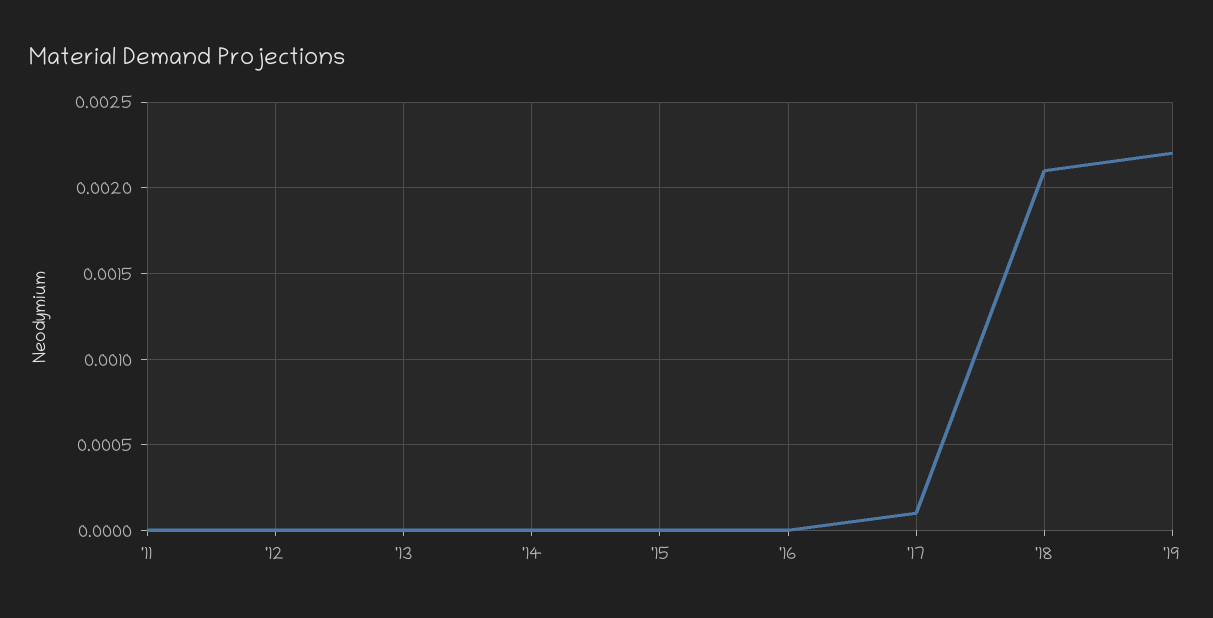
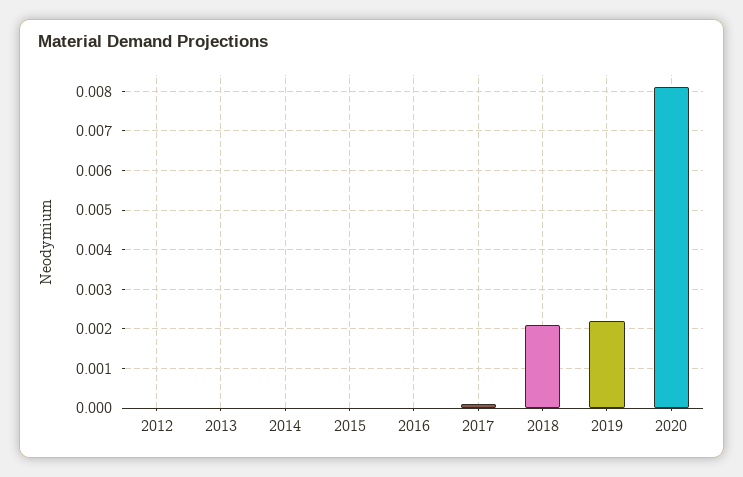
'11: 0 -> none
2020: none -> 0.008

